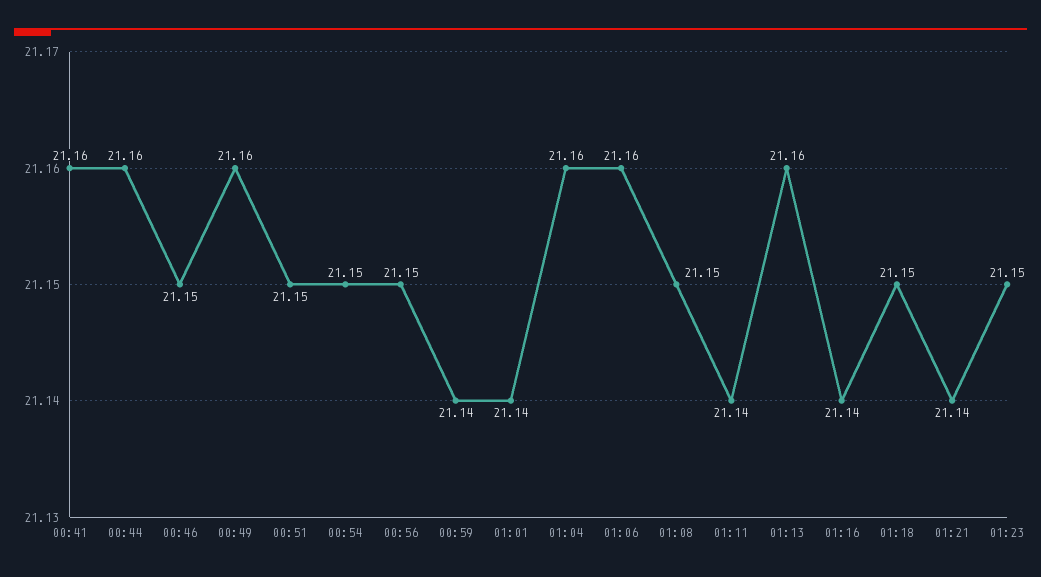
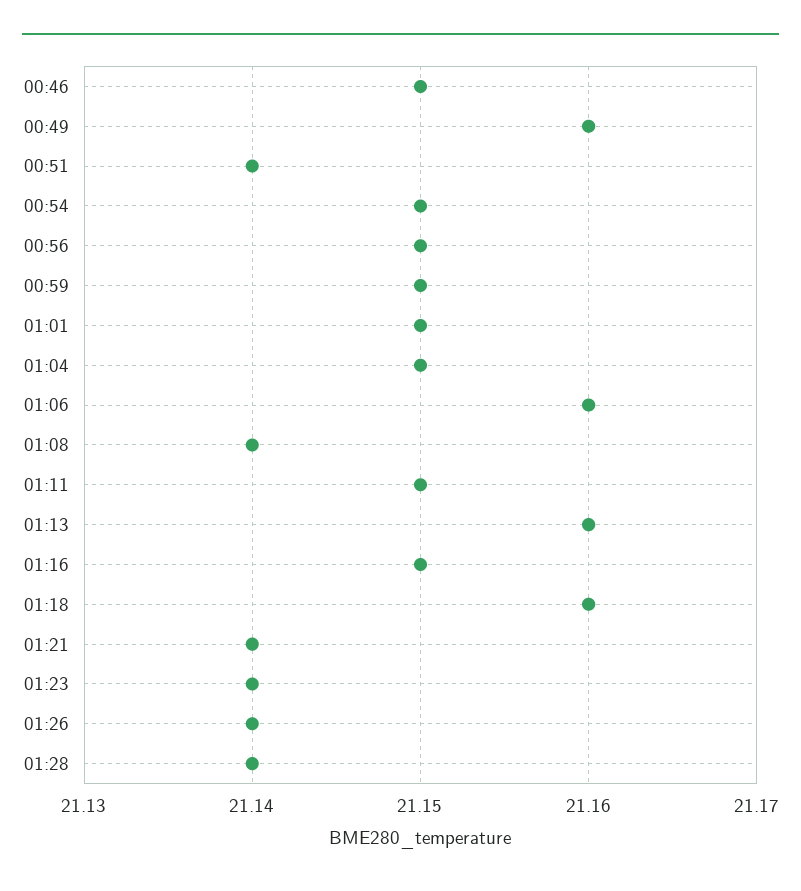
00:41: 21.16 -> none
00:44: 21.16 -> none
00:51: 21.15 -> 21.14
00:59: 21.14 -> 21.15
01:01: 21.14 -> 21.15
01:04: 21.16 -> 21.15
01:08: 21.15 -> 21.14
01:11: 21.14 -> 21.15
01:16: 21.14 -> 21.15
01:18: 21.15 -> 21.16
01:23: 21.15 -> 21.14
01:26: none -> 21.14
01:28: none -> 21.14

